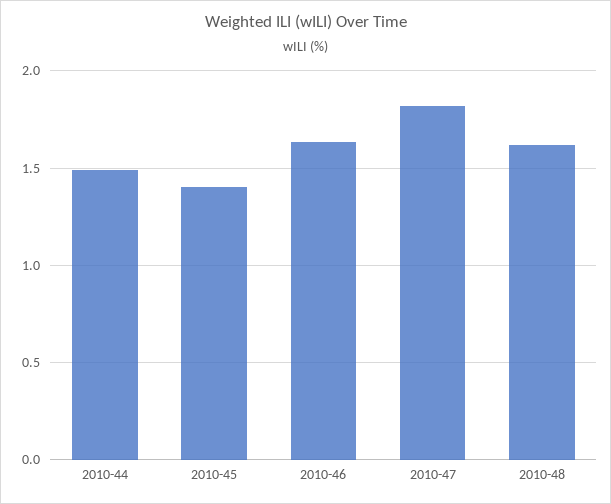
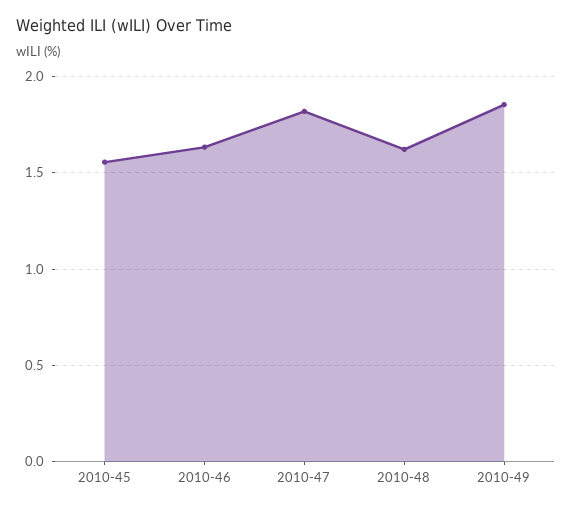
2010-44: 1.5 -> none
2010-45: 1.4 -> 1.55
2010-49: none -> 1.85

